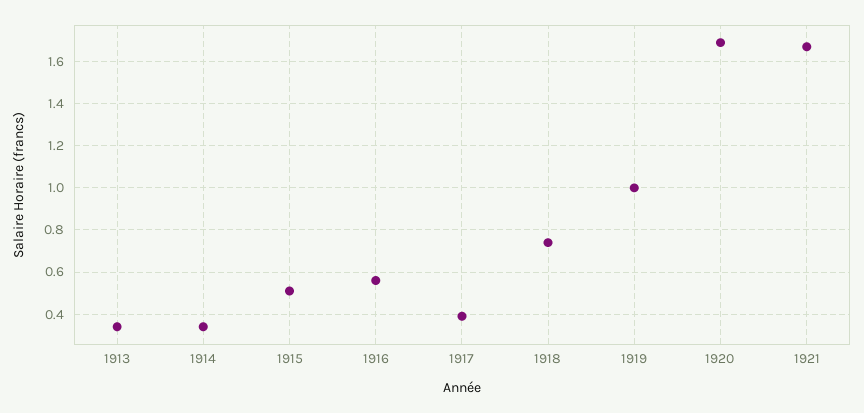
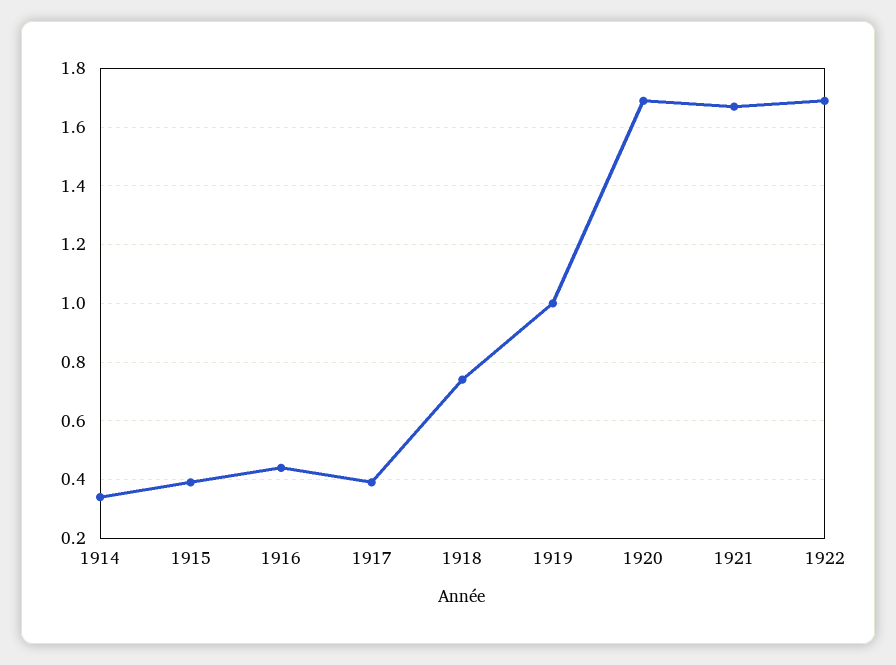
1913: 0.35 -> none
1915: 0.5 -> 0.4
1916: 0.55 -> 0.45
1922: none -> 1.7

